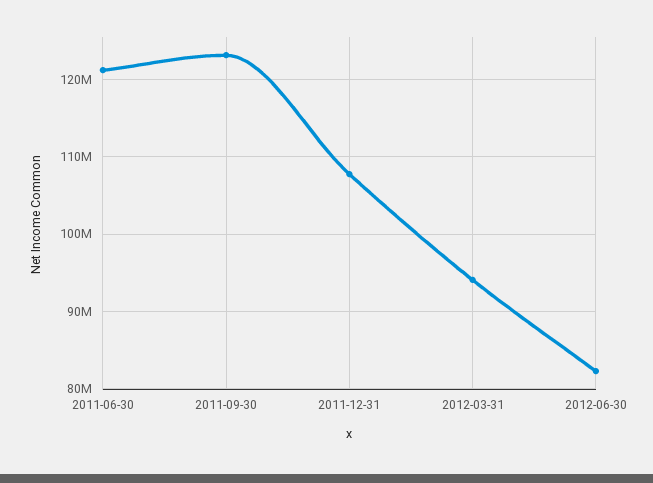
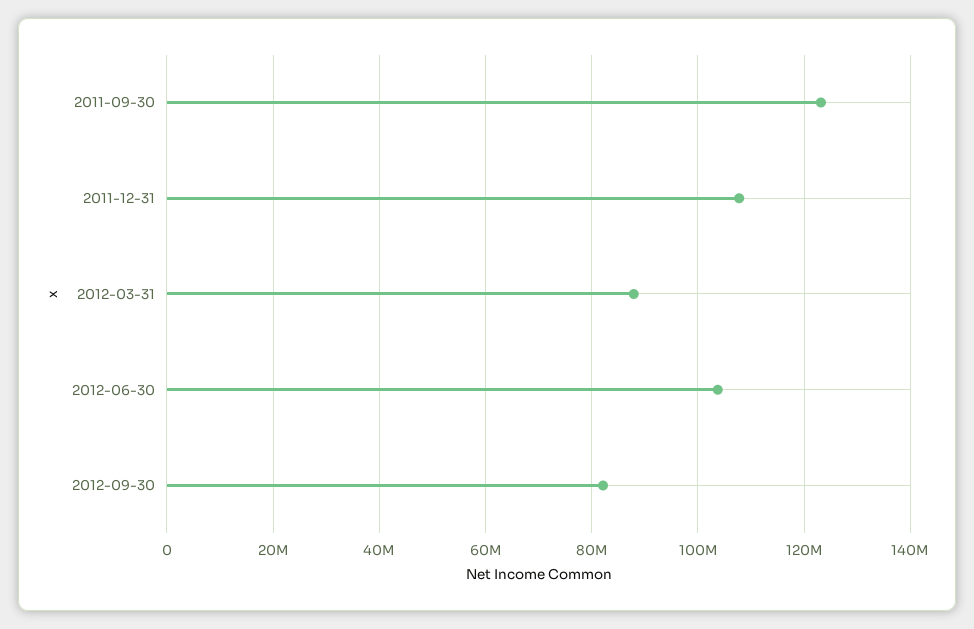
2011-06-30: 121000000 -> none
2012-03-31: 94000000 -> 88000000
2012-06-30: 82000000 -> 104000000
2012-09-30: none -> 82000000

